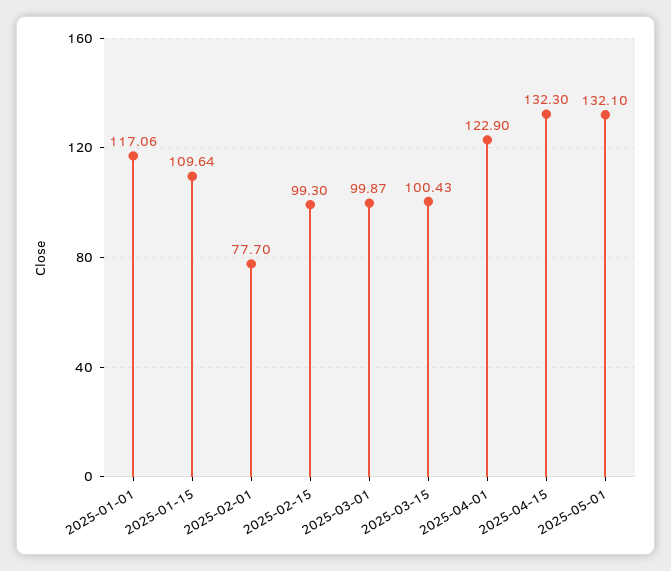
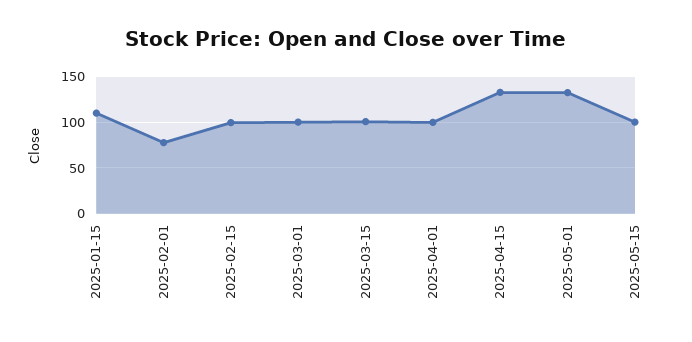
2025-01-01: 117.06 -> none
2025-04-01: 122.9 -> 100
2025-05-15: none -> 100

